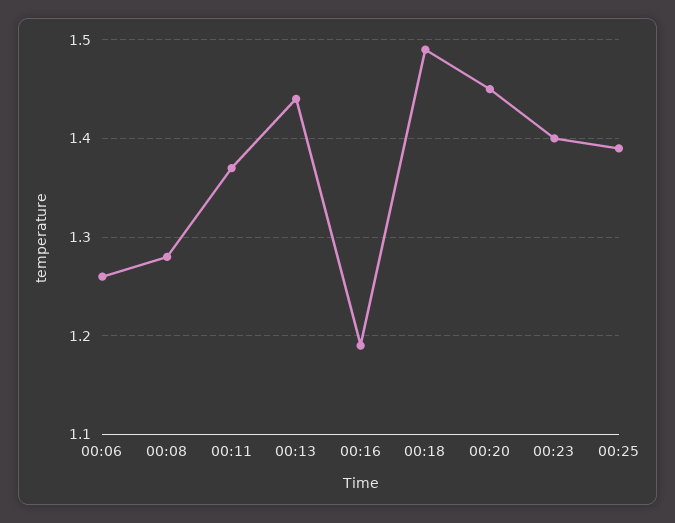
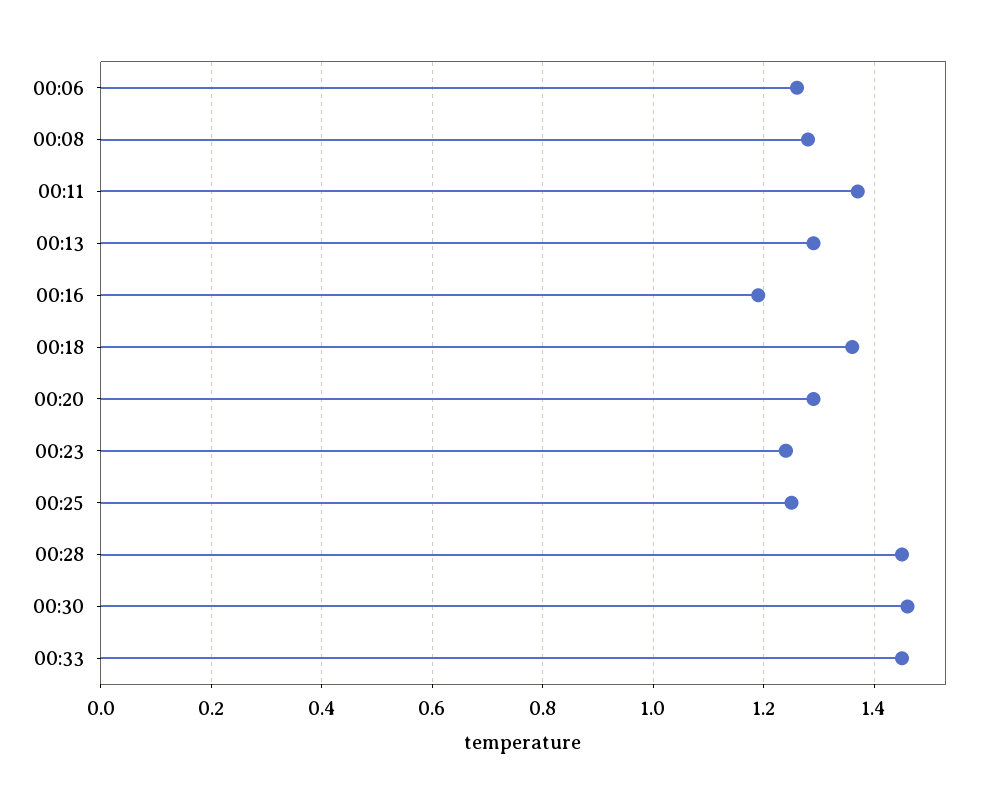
00:13: 1.44 -> 1.3
00:18: 1.49 -> 1.35
00:20: 1.45 -> 1.3
00:23: 1.4 -> 1.25
00:25: 1.39 -> 1.25
00:28: none -> 1.45
00:30: none -> 1.45
00:33: none -> 1.45

